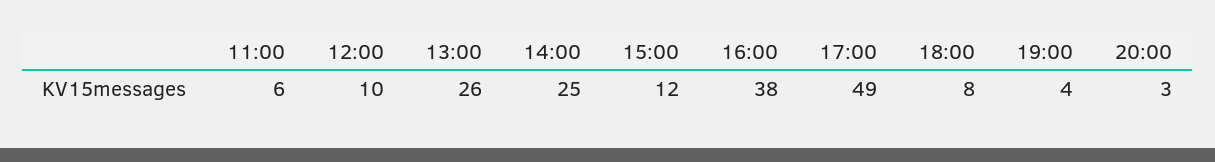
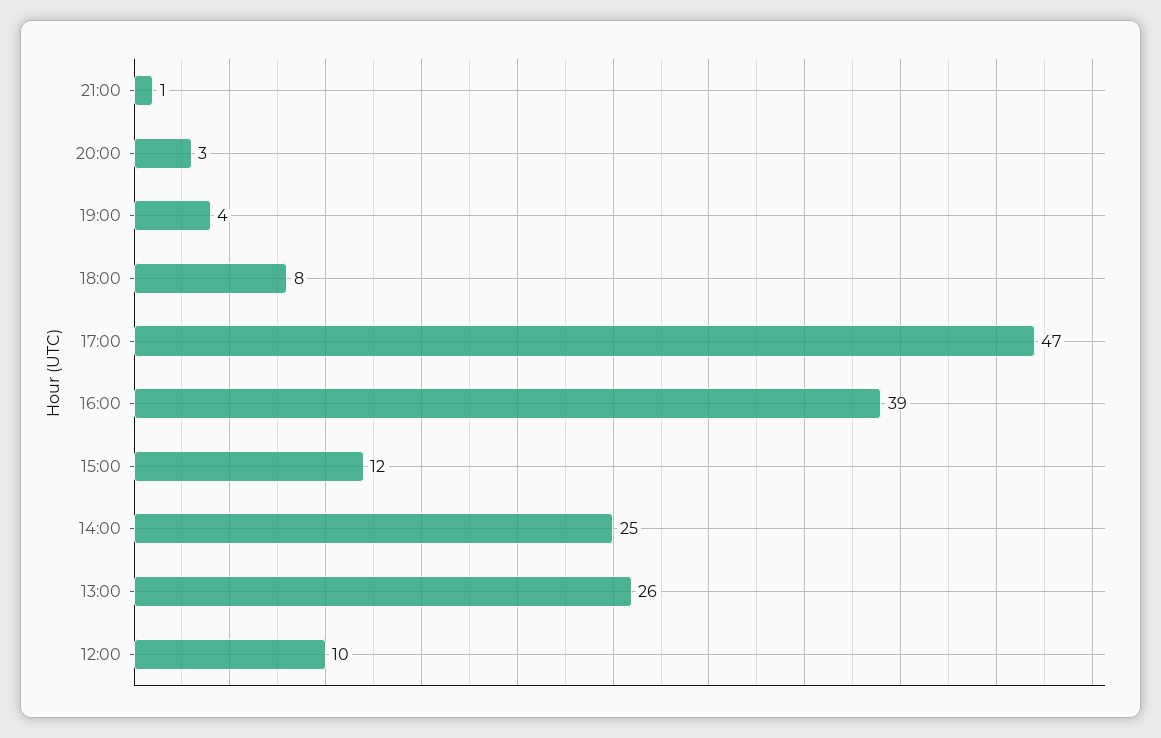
11:00: 6 -> none
16:00: 38 -> 39
17:00: 49 -> 47
21:00: none -> 1

